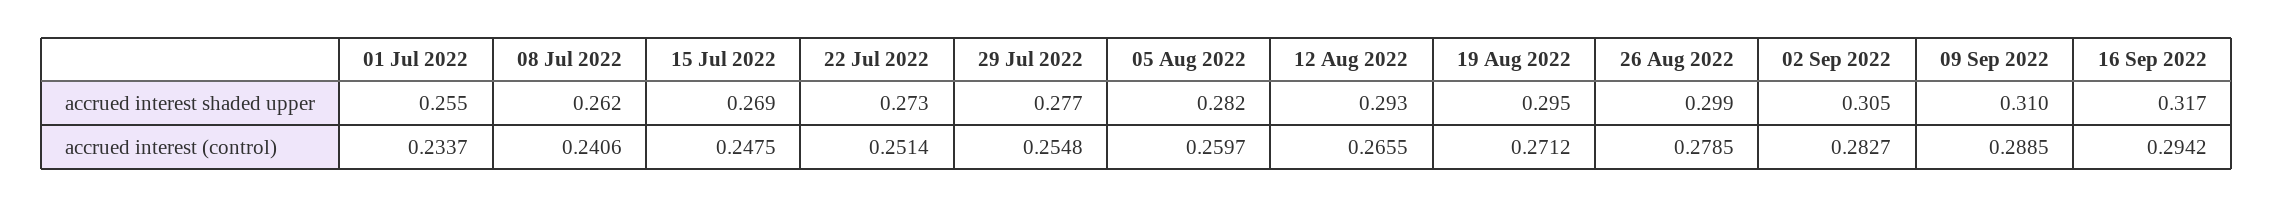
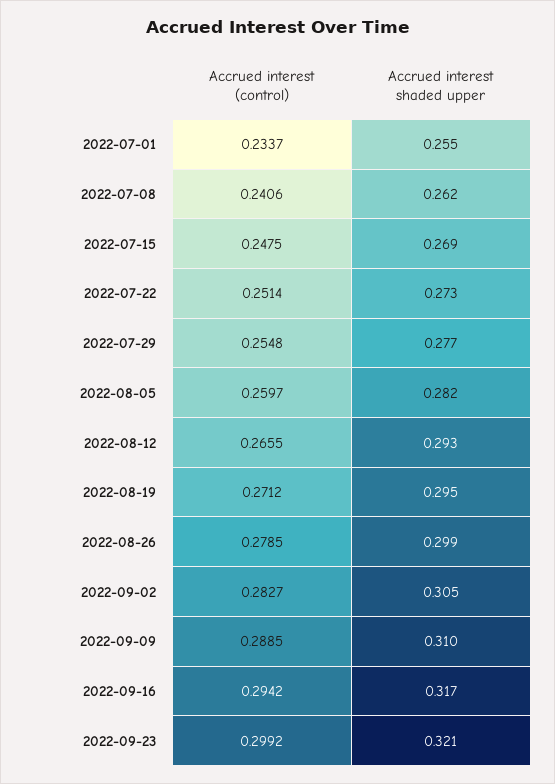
2022-09-23, accrued interest (control): none -> 0.2992
2022-09-23, accrued interest shaded upper: none -> 0.321

